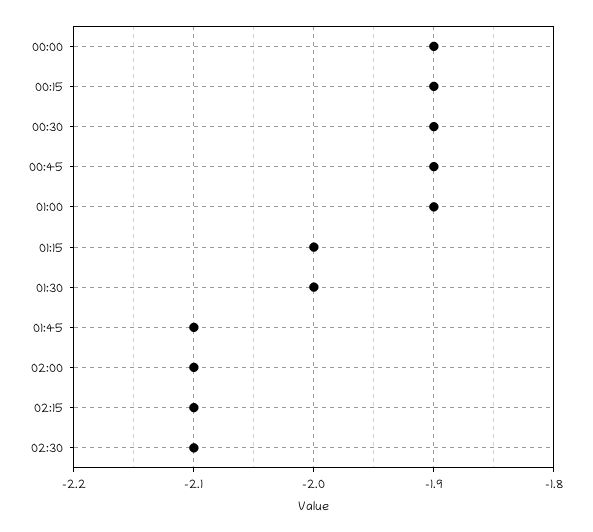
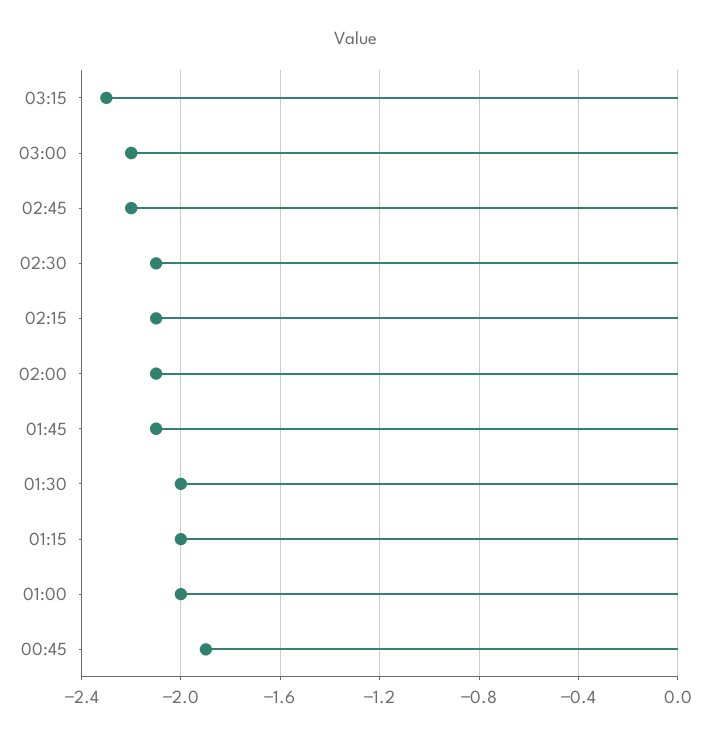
00:00: -1.9 -> none
00:15: -1.9 -> none
00:30: -1.9 -> none
01:00: -1.9 -> -2
03:15: none -> -2.3
03:00: none -> -2.2
02:45: none -> -2.2

